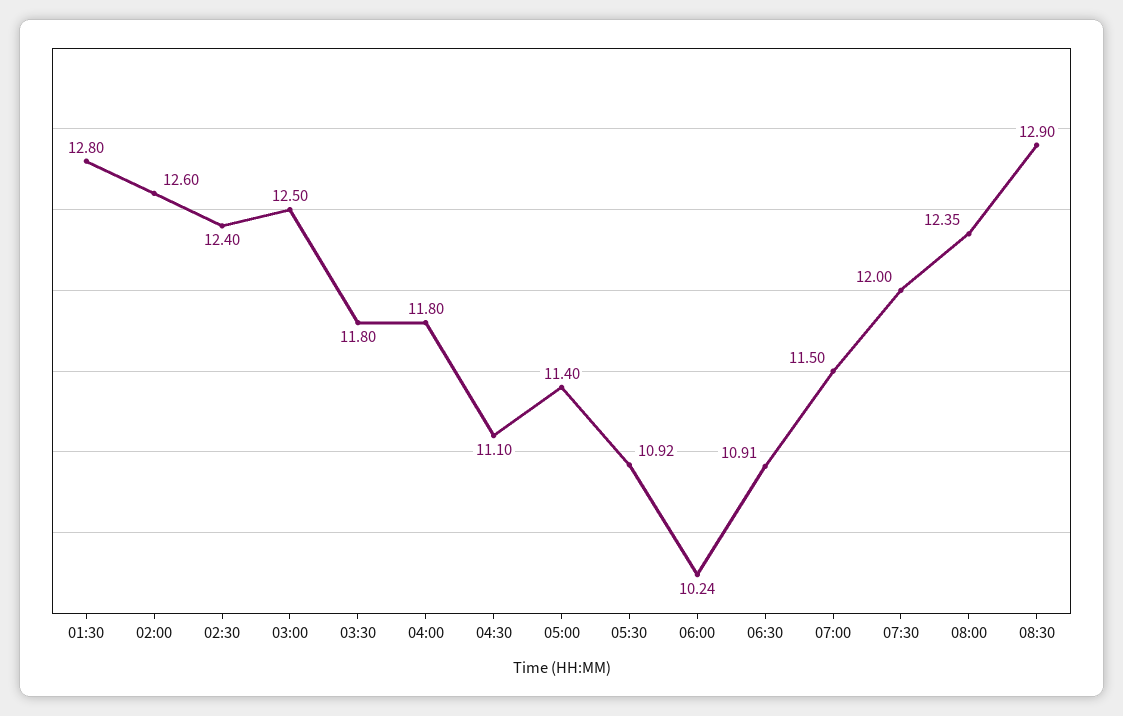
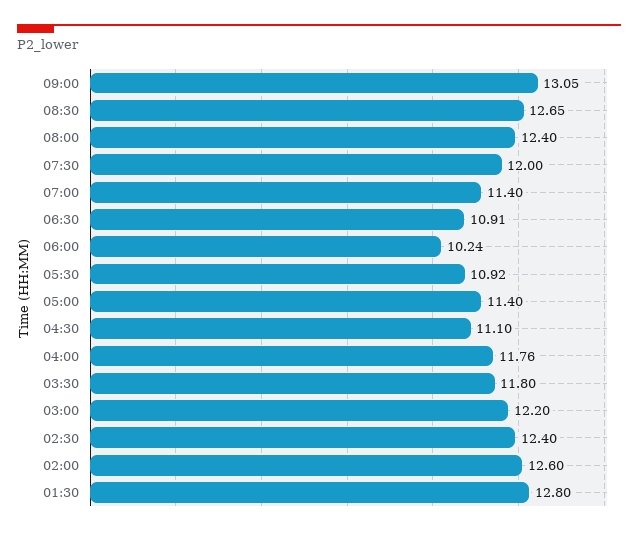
03:00: 12.5 -> 12.2
04:00: 11.8 -> 11.76
07:00: 11.5 -> 11.4
08:00: 12.35 -> 12.4
08:30: 12.9 -> 12.65
09:00: none -> 13.05

